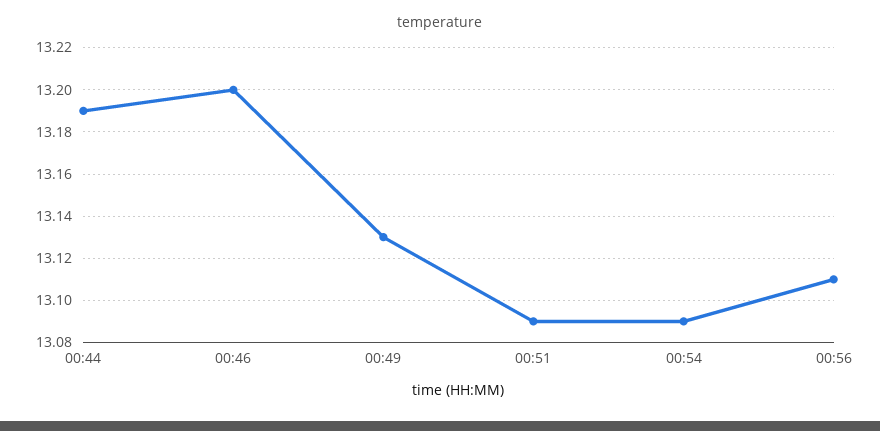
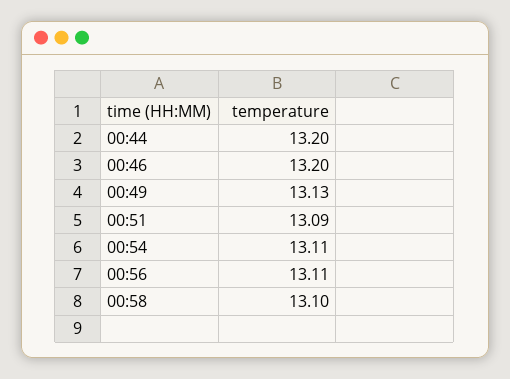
00:44: 13.19 -> 13.2
00:54: 13.09 -> 13.11
00:58: none -> 13.1

